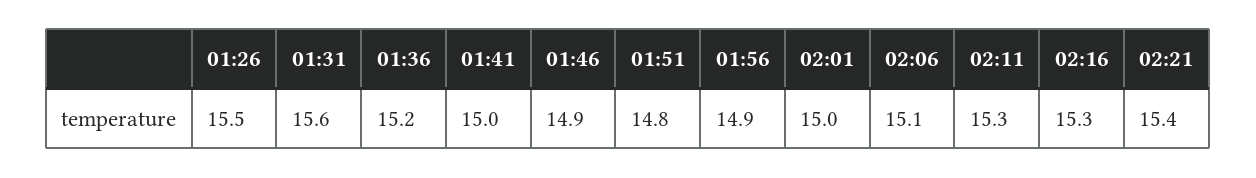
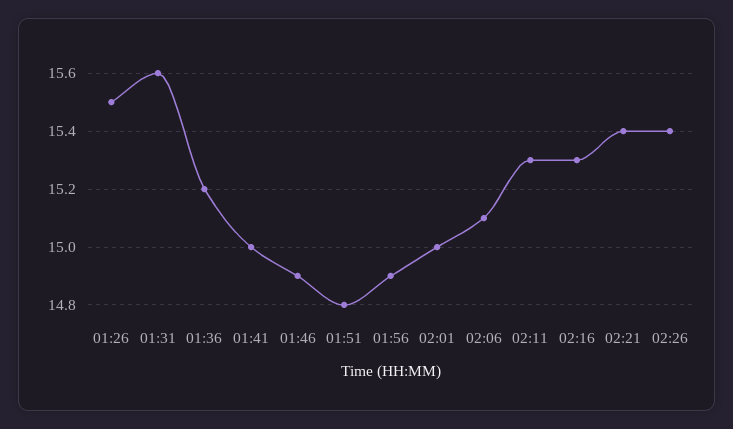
02:26: none -> 15.4

